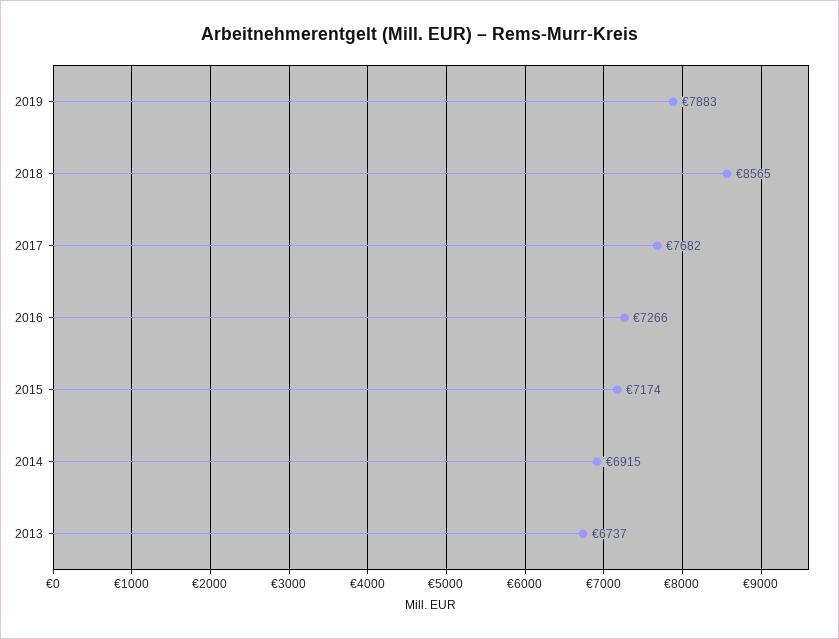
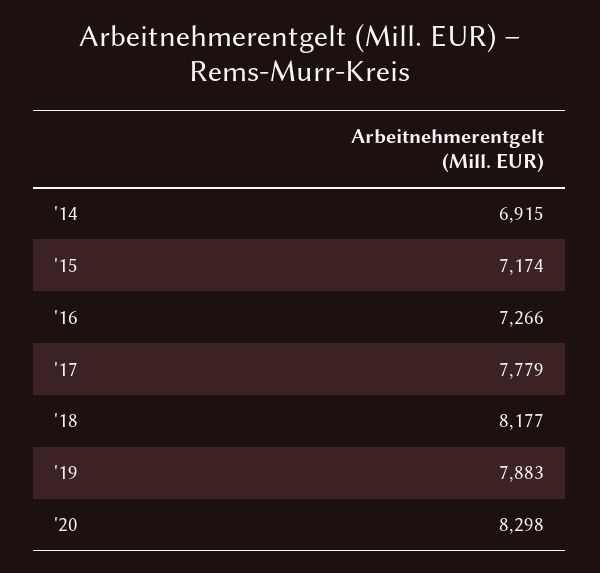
2018: 8565 -> 8177
2017: 7682 -> 7779
2013: 6737 -> none
'20: none -> 8298

